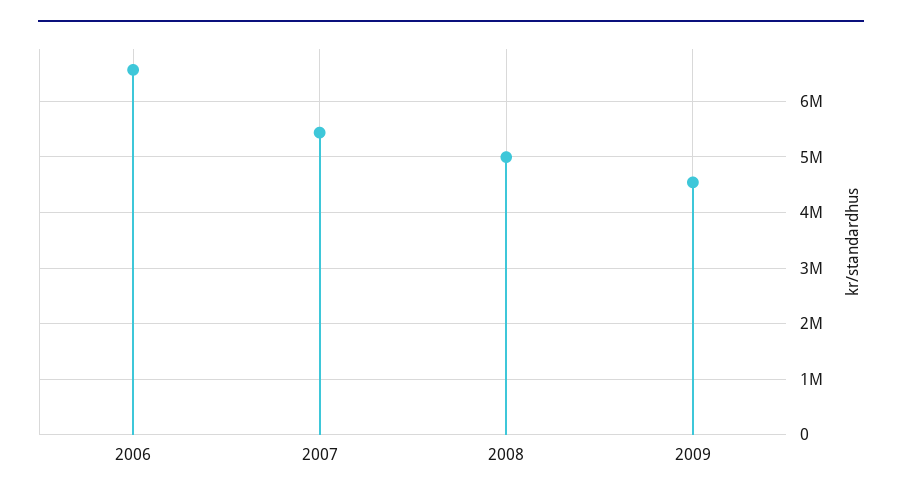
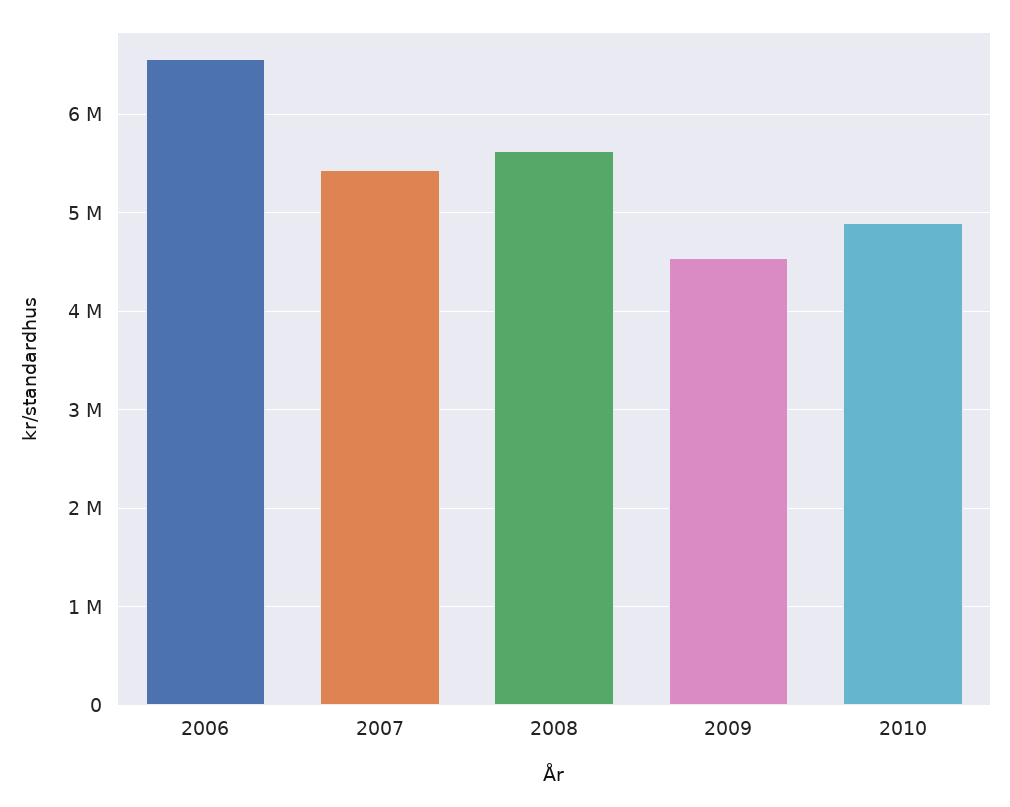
2008: 5000000 -> 5600000
2010: none -> 4900000

